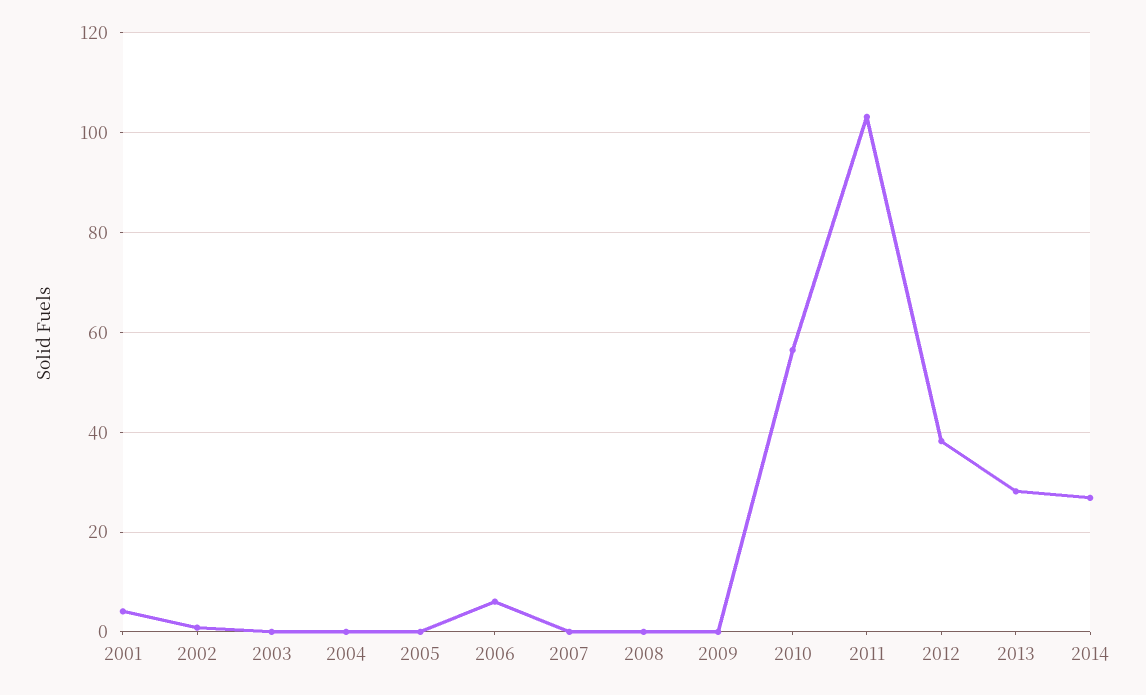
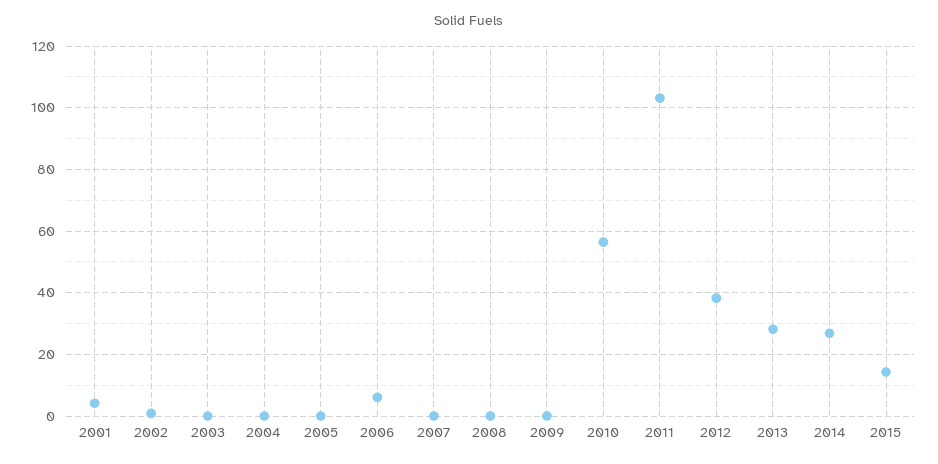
2015: none -> 14

